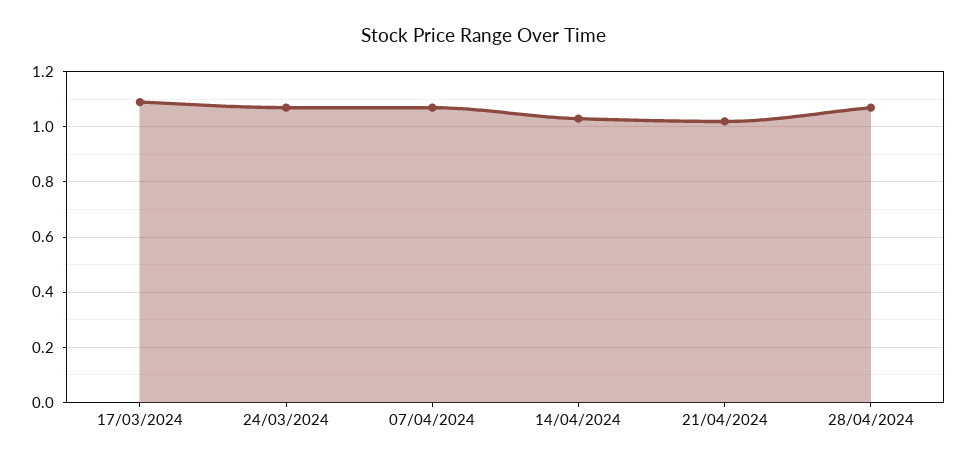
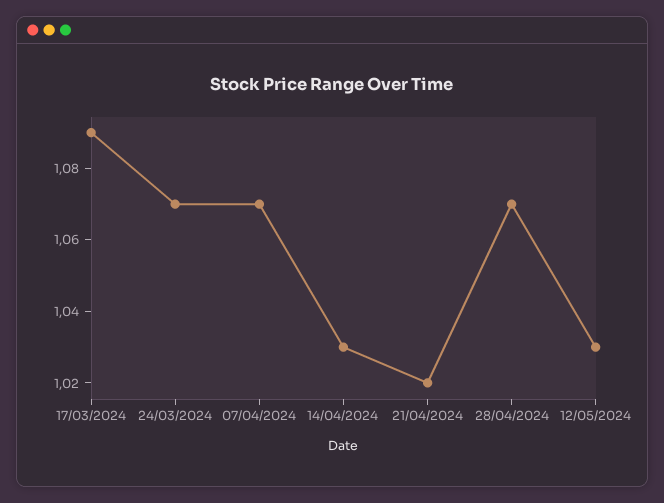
12/05/2024: none -> 1.03

